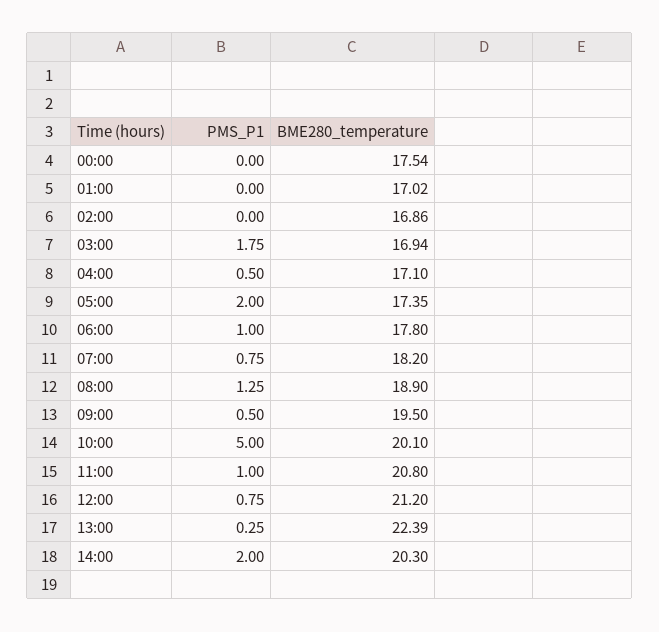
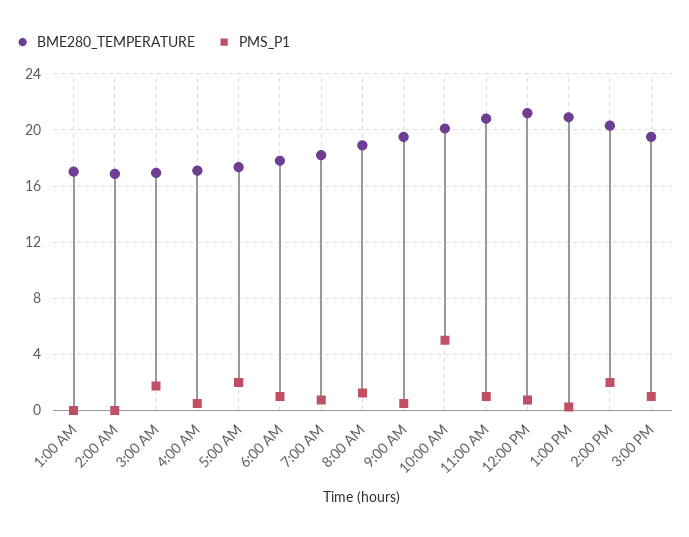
PMS_P1, 00:00: 0 -> none
BME280_temperature, 00:00: 17.54 -> none
BME280_temperature, 13:00: 22.39 -> 21
BME280_temperature, 3:00 PM: none -> 19.5
PMS_P1, 3:00 PM: none -> 1

